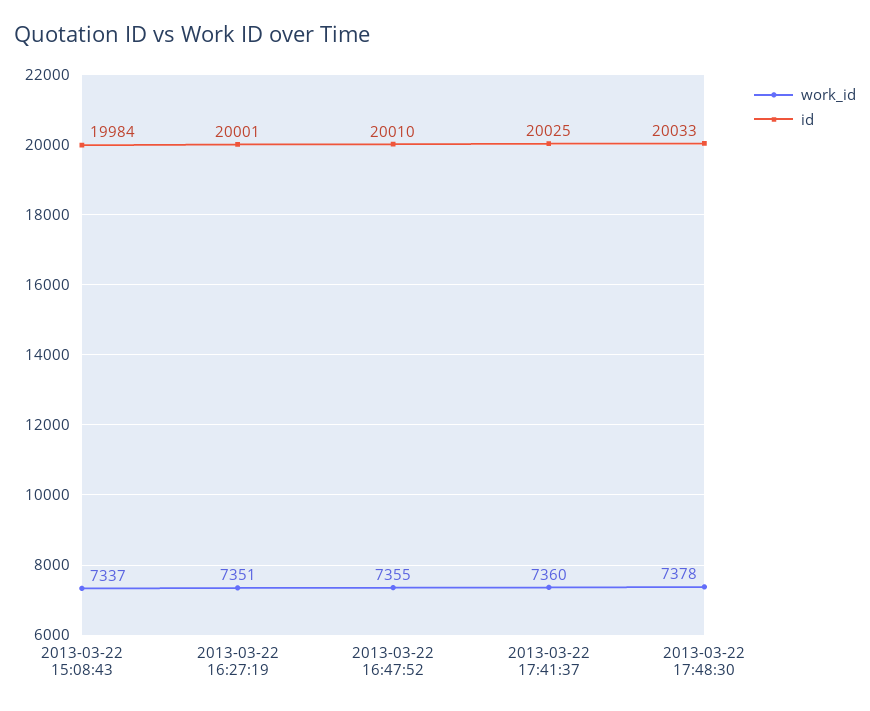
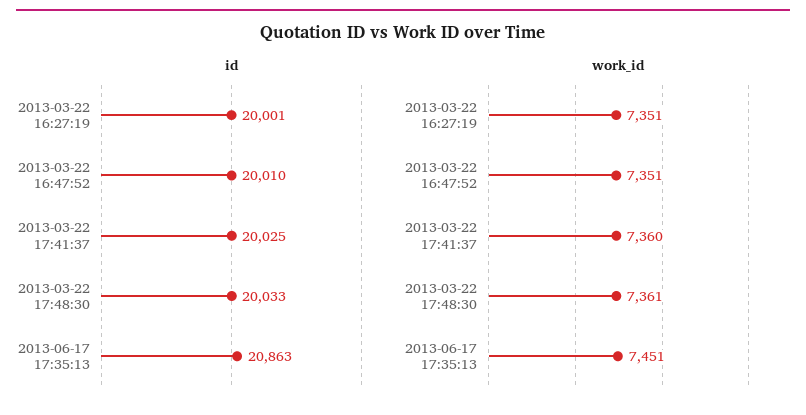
work_id, 2013-03-22 15:08:43: 7337 -> none
id, 2013-03-22 15:08:43: 19984 -> none
work_id, 2013-03-22 16:47:52: 7355 -> 7351
work_id, 2013-03-22 17:48:30: 7378 -> 7361
id, 2013-06-17 17:35:13: none -> 20863
work_id, 2013-06-17 17:35:13: none -> 7451

